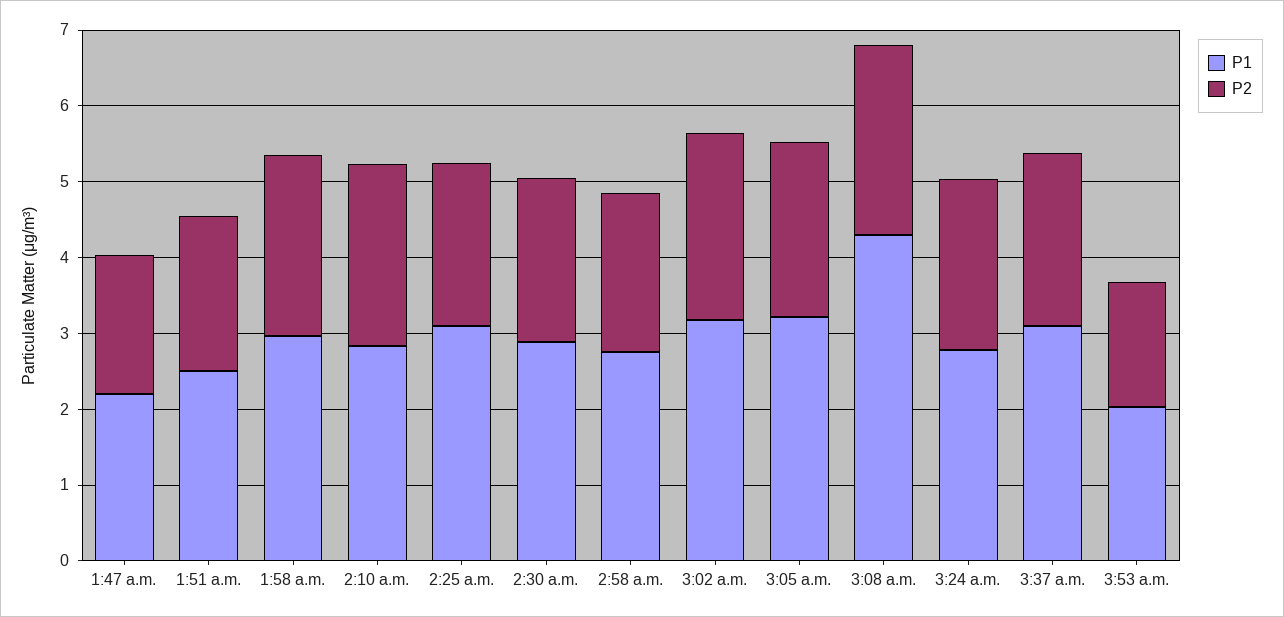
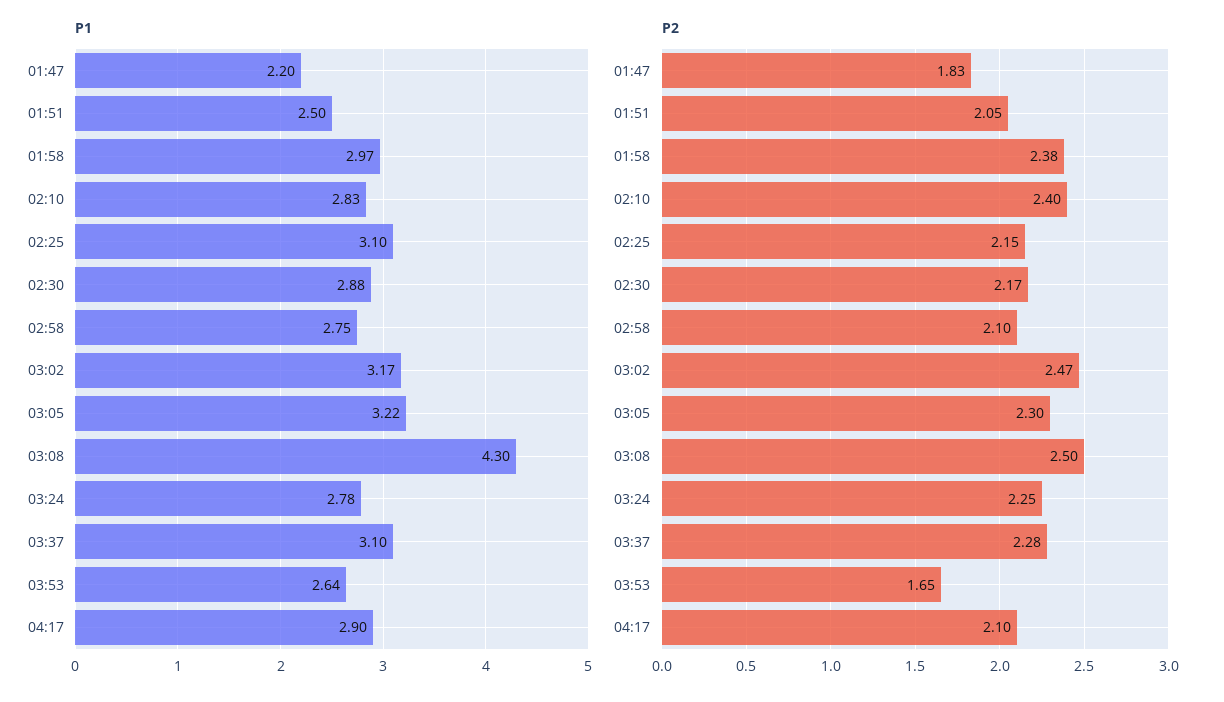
P1, 3:53 a.m.: 2 -> 2.64
P1, 04:17: none -> 2.9
P2, 04:17: none -> 2.1

